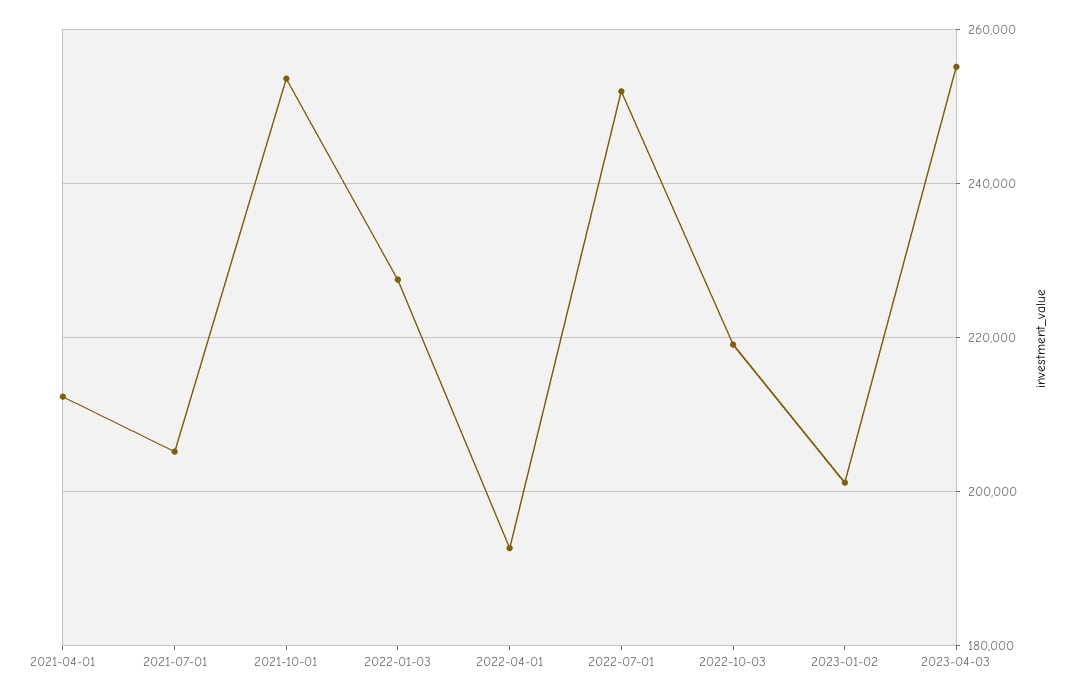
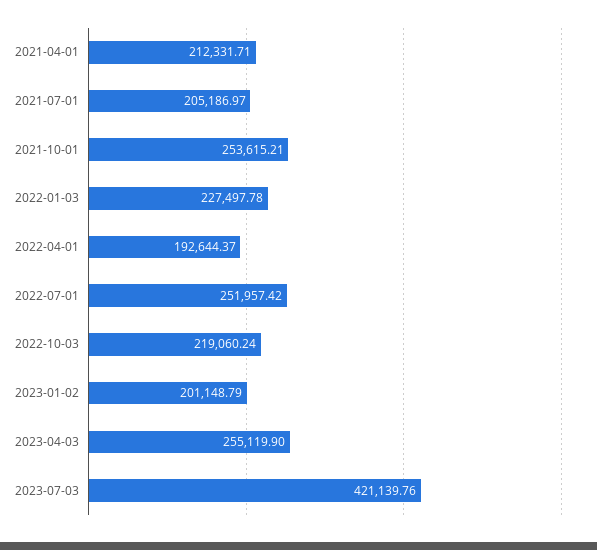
2023-07-03: none -> 421139.76

